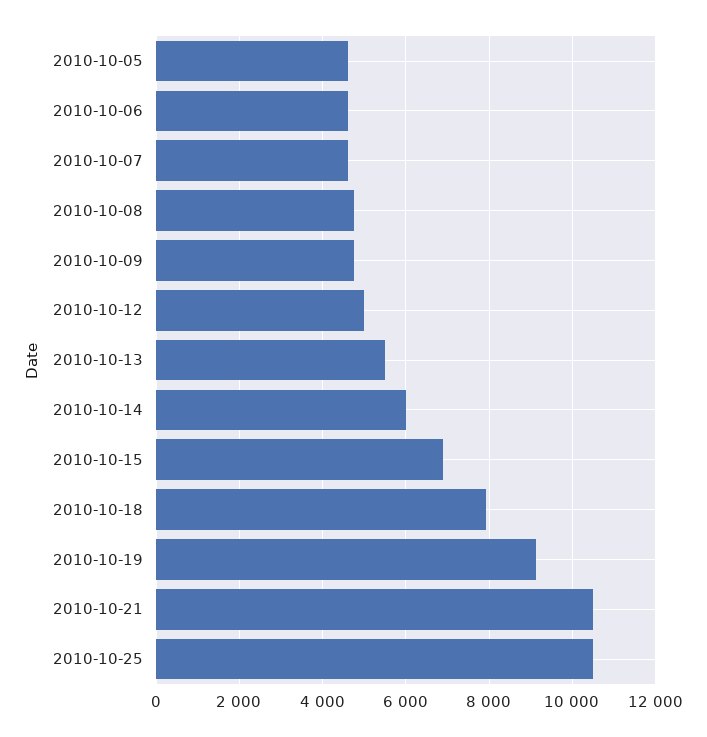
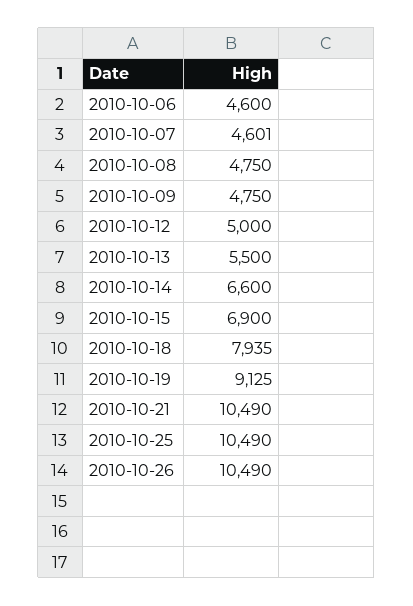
2010-10-05: 4600 -> none
2010-10-14: 6000 -> 6600
2010-10-26: none -> 10490

